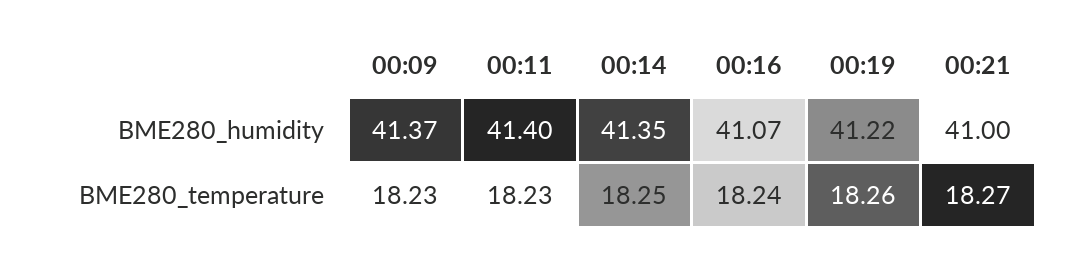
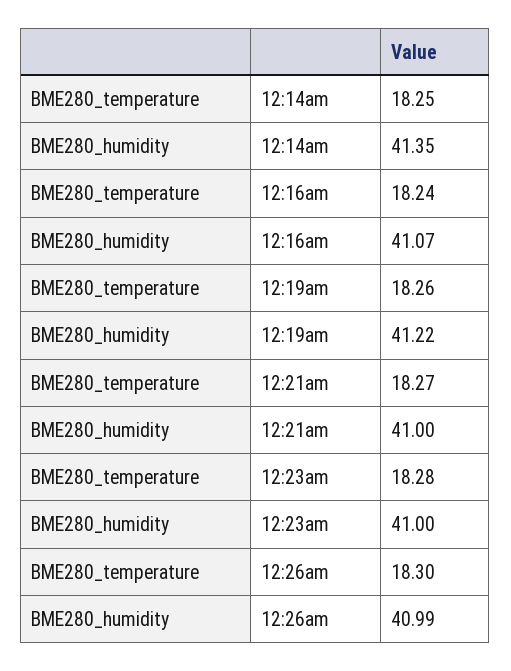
00:09, BME280_humidity: 41.37 -> none
00:11, BME280_humidity: 41.4 -> none
00:09, BME280_temperature: 18.23 -> none
00:11, BME280_temperature: 18.23 -> none
12:23am, BME280_temperature: none -> 18.28
12:23am, BME280_humidity: none -> 41
12:26am, BME280_temperature: none -> 18.3
12:26am, BME280_humidity: none -> 40.99

